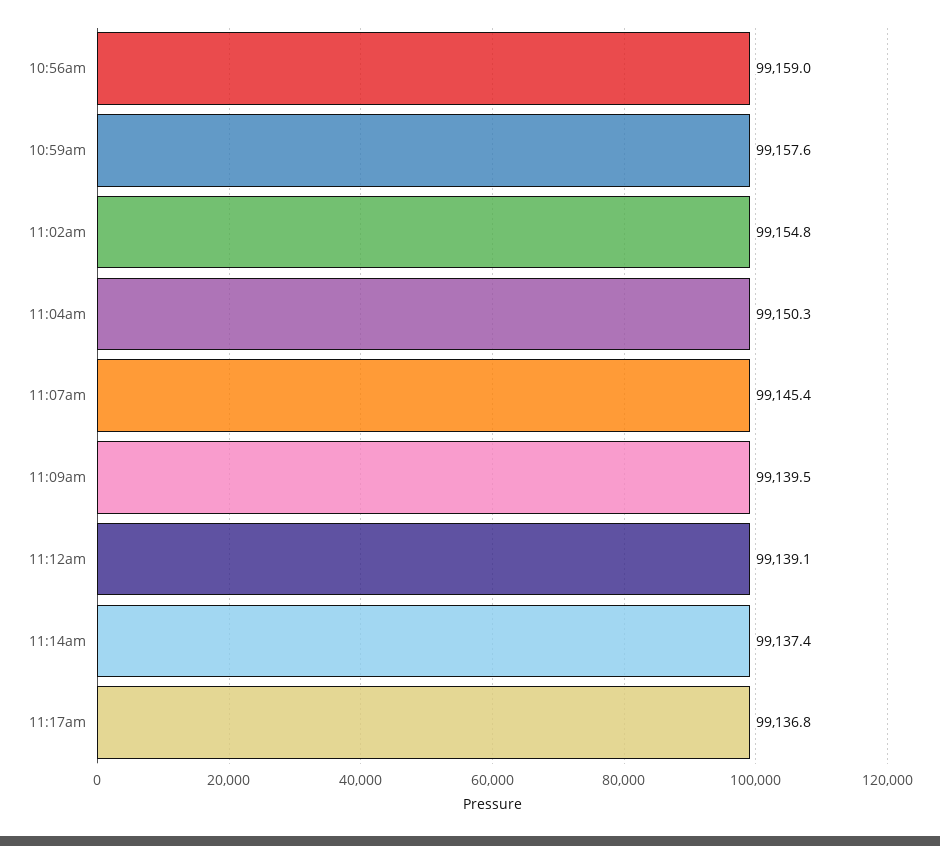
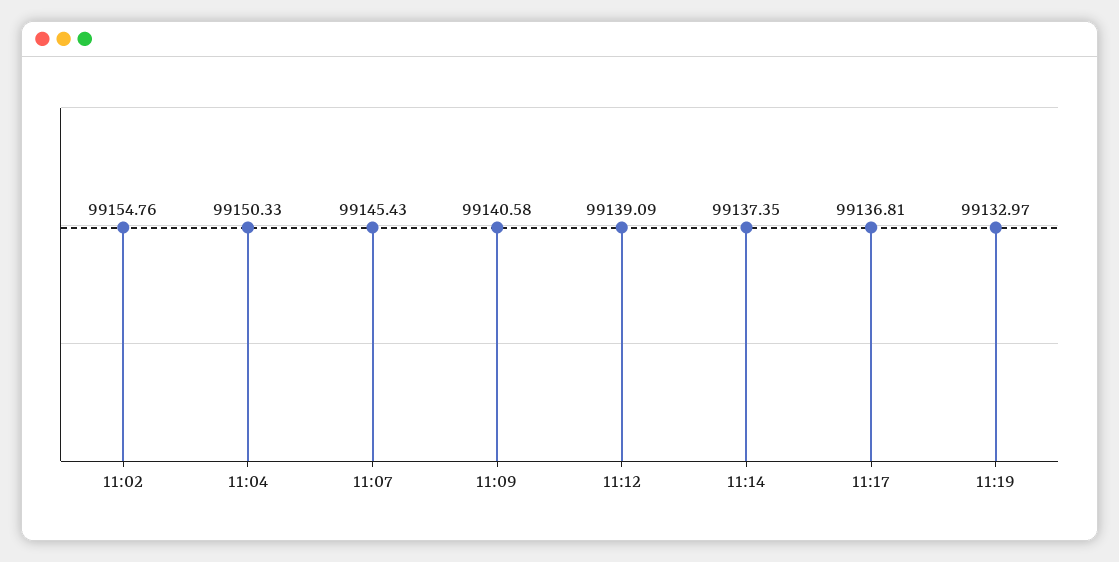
10:56am: 99159 -> none
10:59am: 99157.6 -> none
11:09am: 99139.5 -> 99140.58
11:19: none -> 99132.97

